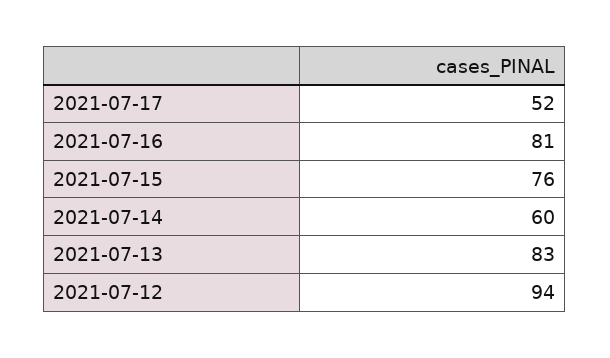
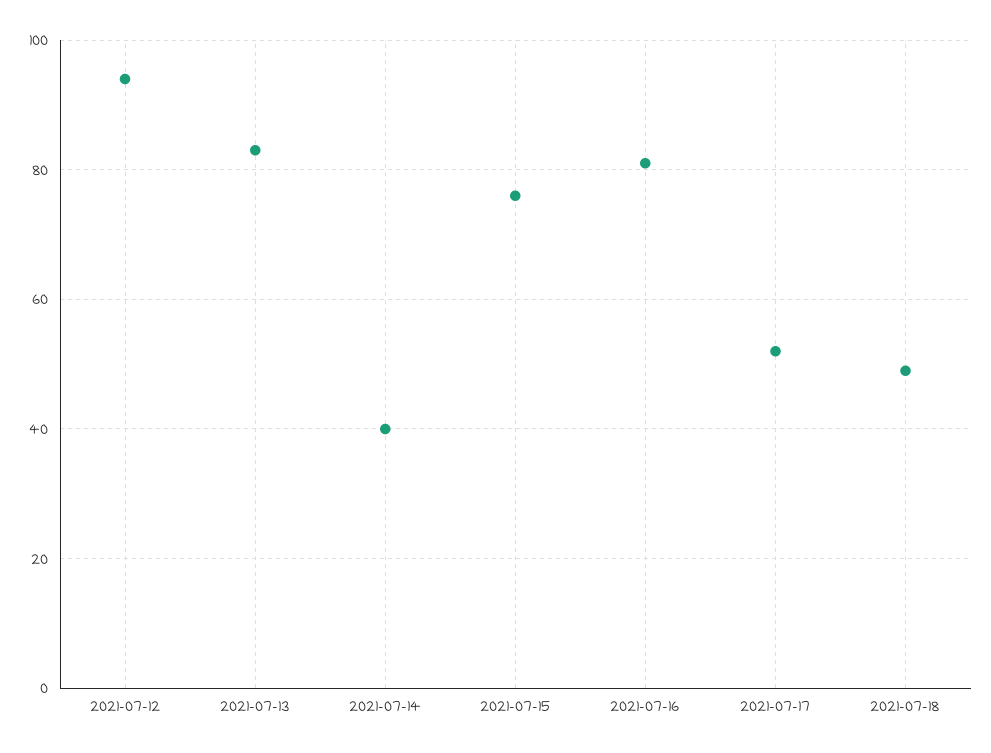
2021-07-14: 60 -> 40
2021-07-18: none -> 50

